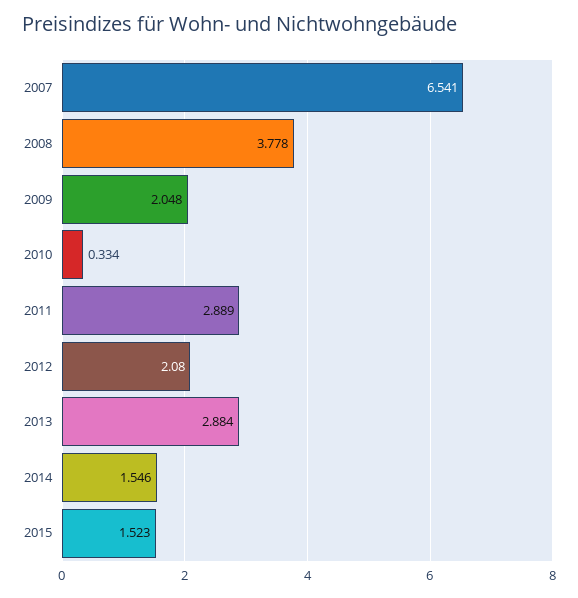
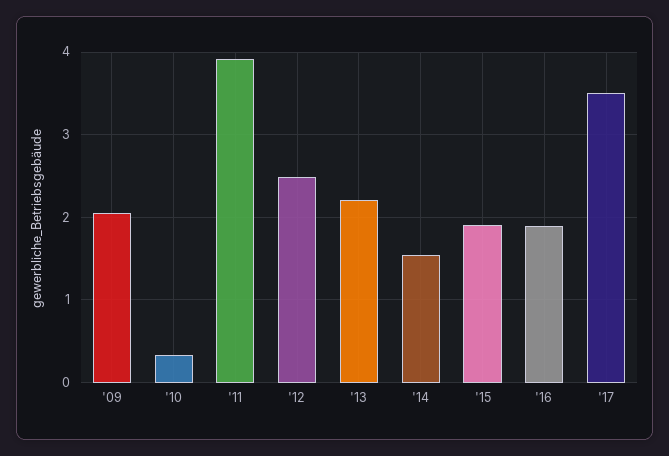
2007: 6.541 -> none
2008: 3.778 -> none
2011: 2.889 -> 3.9
2012: 2.08 -> 2.5
2013: 2.884 -> 2.2
2015: 1.523 -> 1.9
'16: none -> 1.9
'17: none -> 3.5

